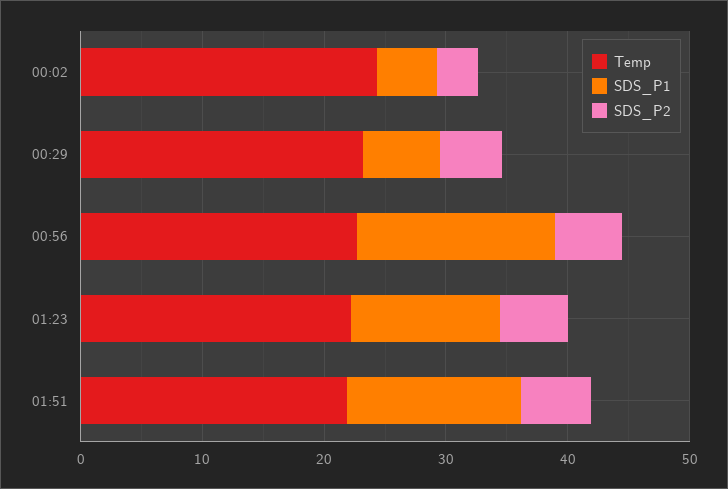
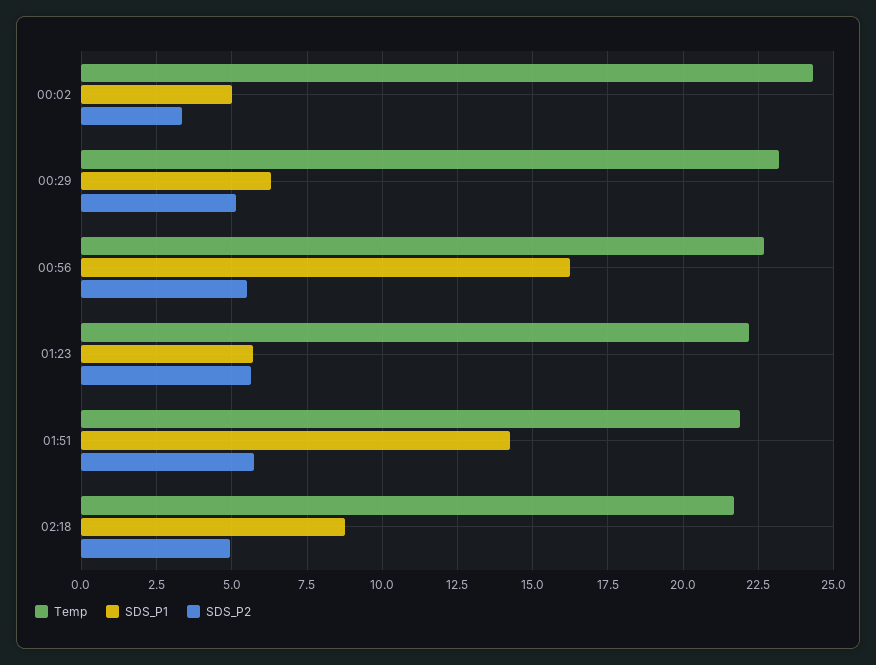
SDS_P1, 01:23: 12 -> 5.75
Temp, 02:18: none -> 21.75
SDS_P1, 02:18: none -> 8.75
SDS_P2, 02:18: none -> 5

